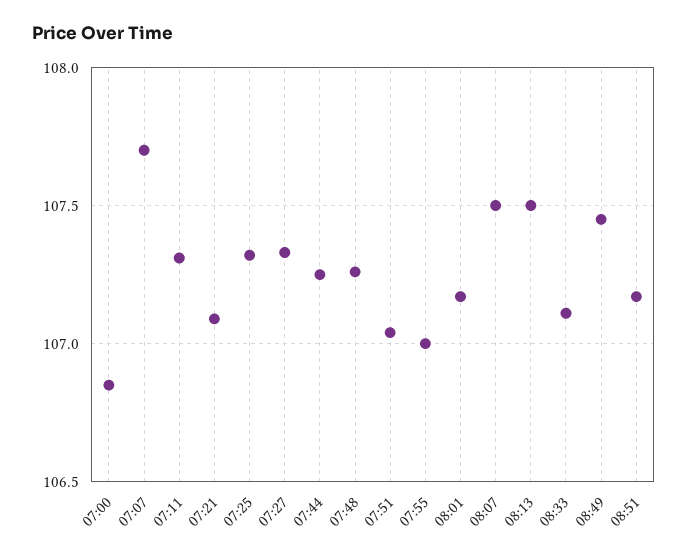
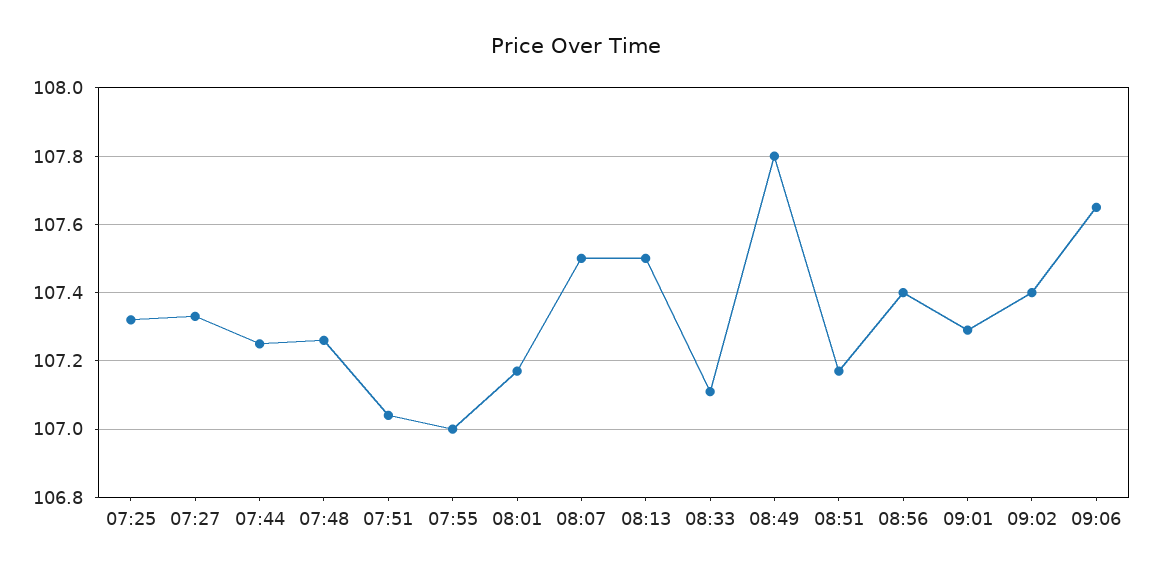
07:00: 106.85 -> none
07:07: 107.7 -> none
07:11: 107.3 -> none
07:21: 107.1 -> none
08:49: 107.45 -> 107.8
08:56: none -> 107.4
09:01: none -> 107.3
09:02: none -> 107.4
09:06: none -> 107.65

